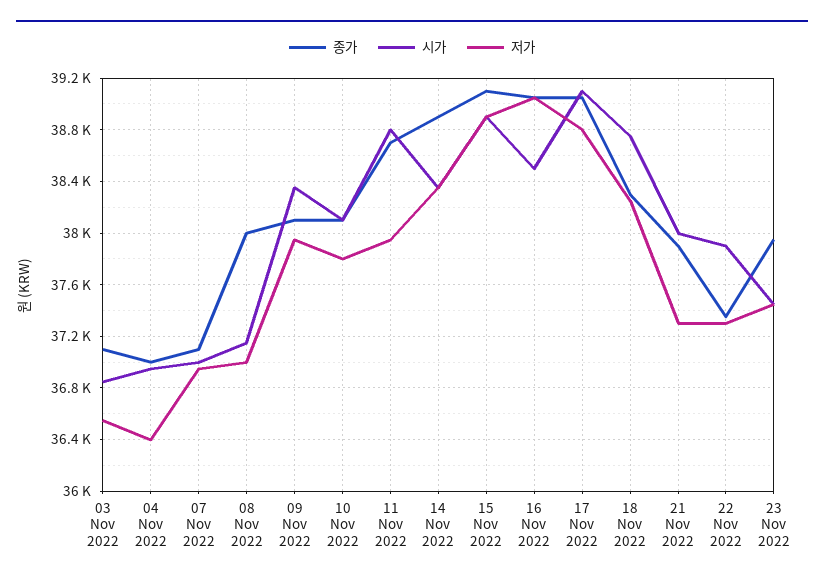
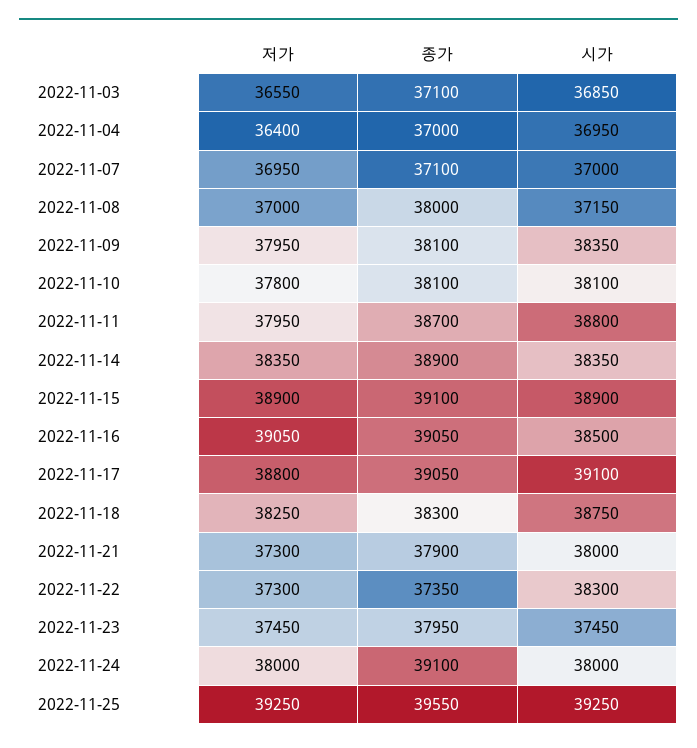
시가, 22 Nov 2022: 37900 -> 38300
저가, 2022-11-24: none -> 38000
종가, 2022-11-24: none -> 39100
시가, 2022-11-24: none -> 38000
저가, 2022-11-25: none -> 39250
종가, 2022-11-25: none -> 39550
시가, 2022-11-25: none -> 39250

